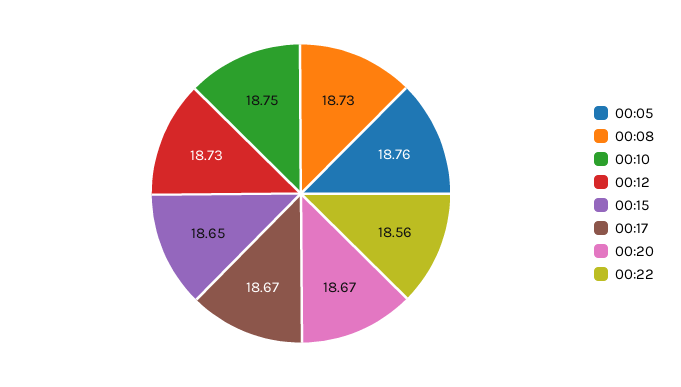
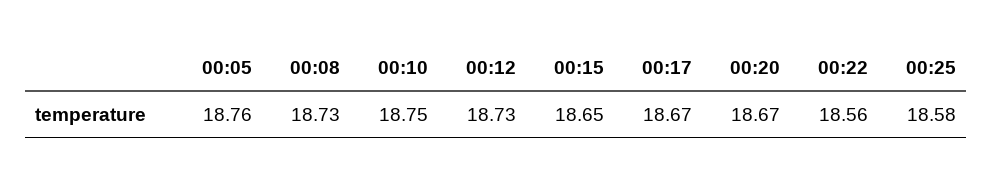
00:25: none -> 18.58

